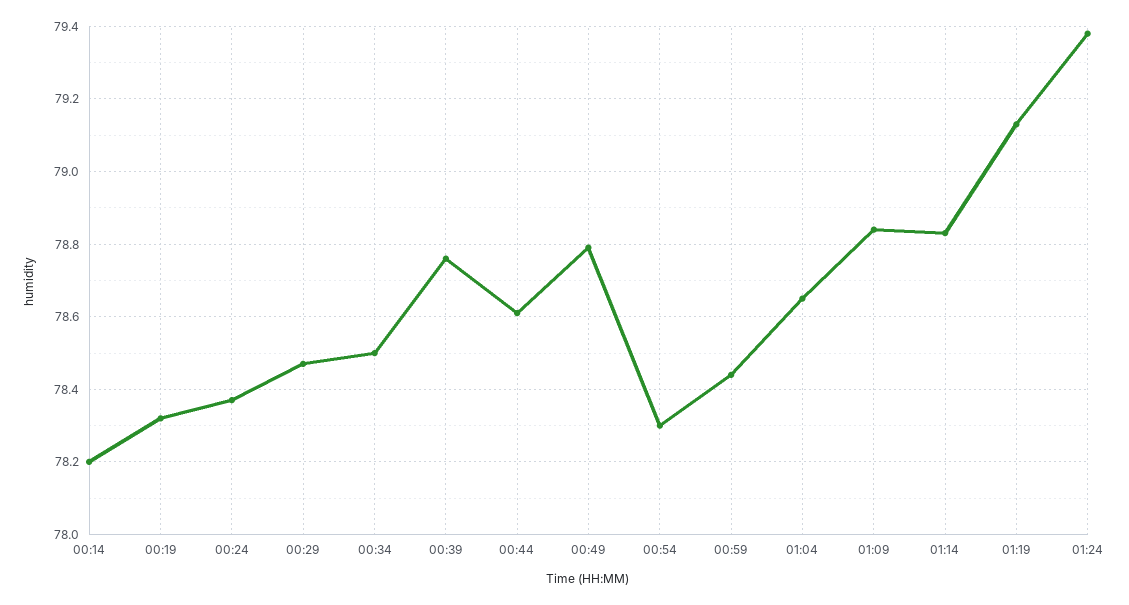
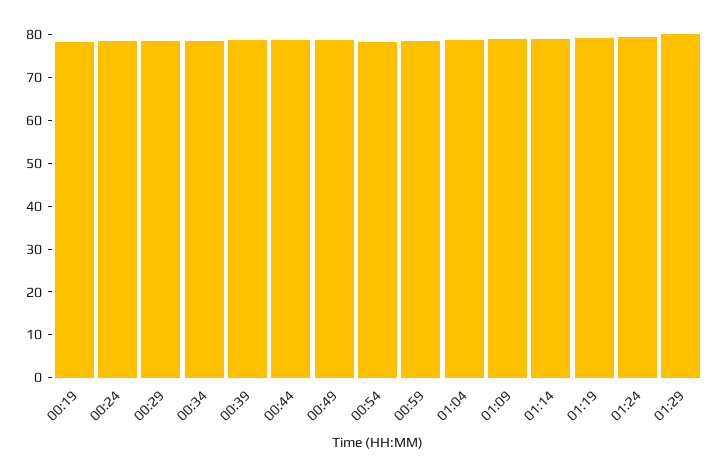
00:14: 78.2 -> none
01:29: none -> 80

